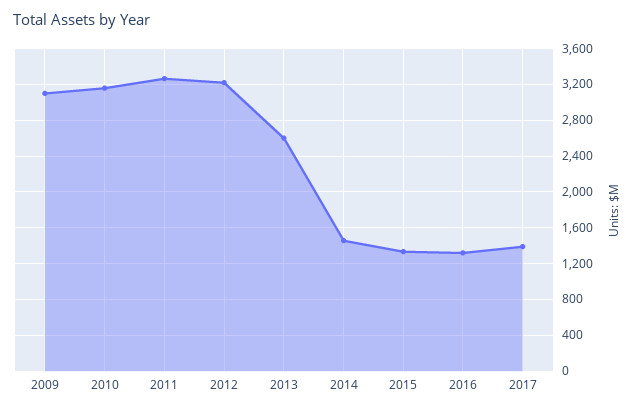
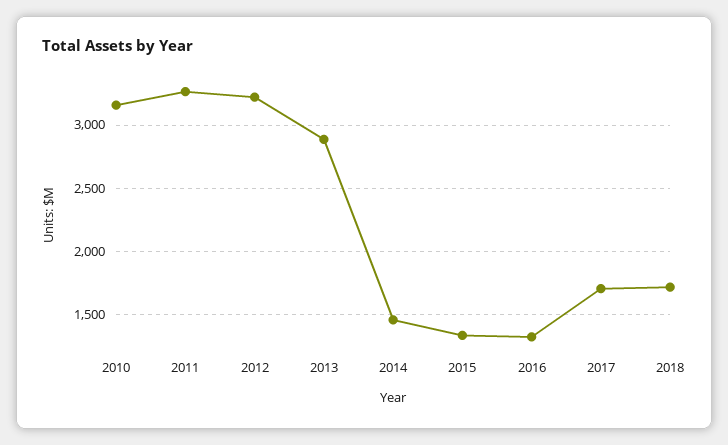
2009: 3100 -> none
2013: 2600 -> 2900
2017: 1400 -> 1700
2018: none -> 1700

